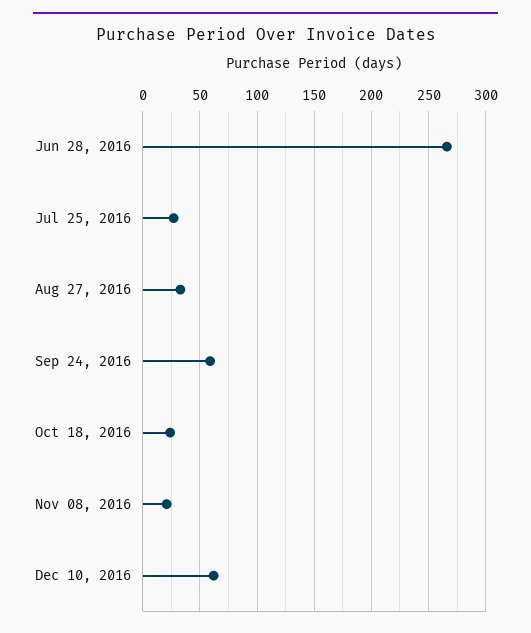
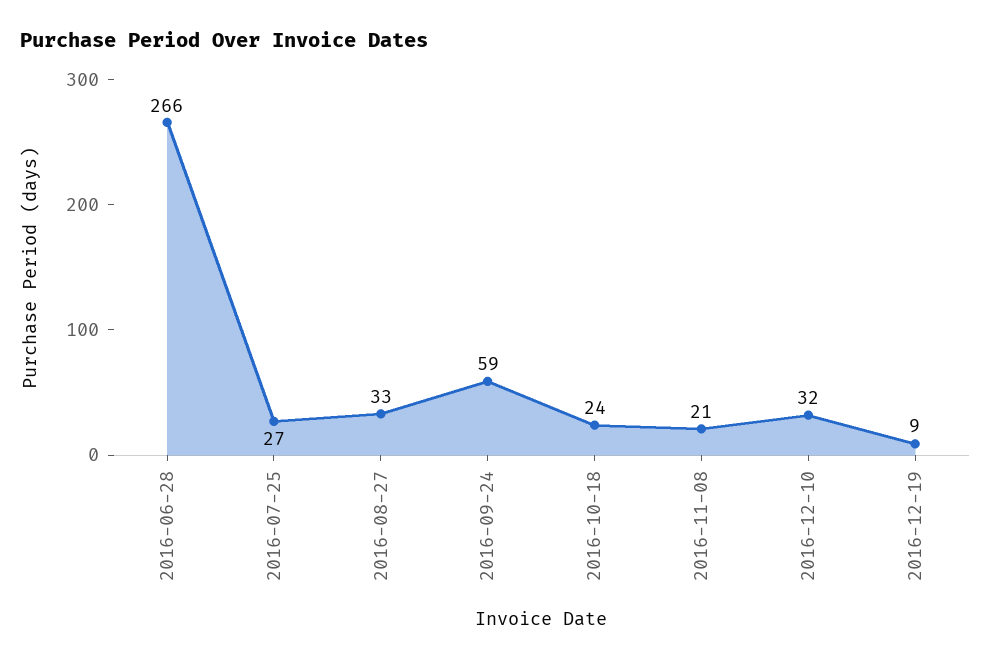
Dec 10, 2016: 60 -> 32
2016-12-19: none -> 9

